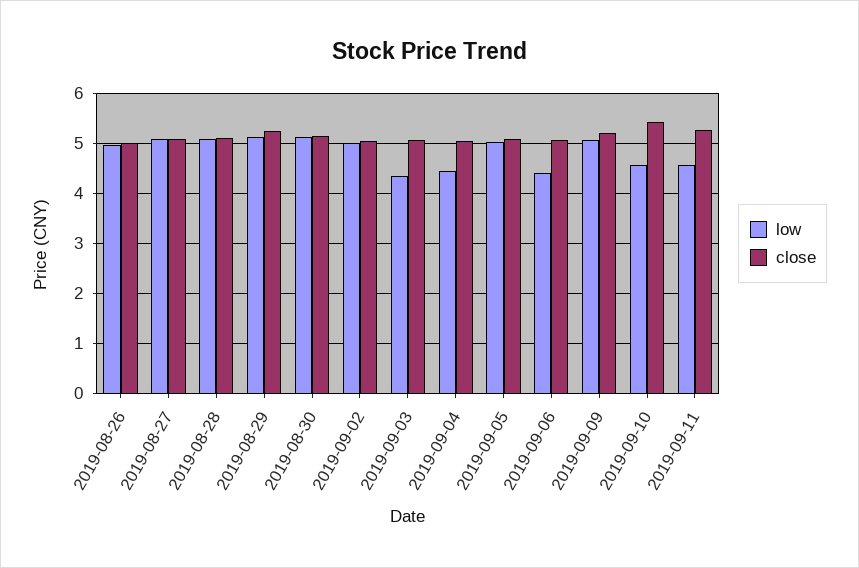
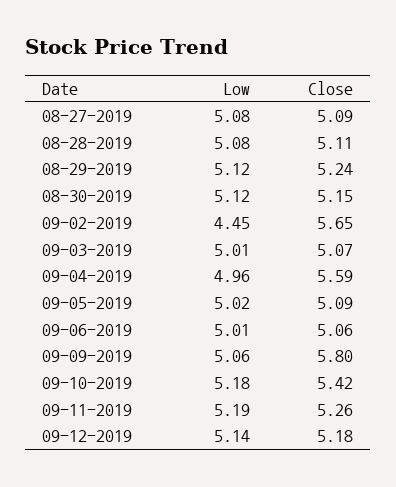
low, 2019-08-26: 5 -> none
close, 2019-08-26: 5 -> none
low, 2019-09-02: 5 -> 4.45
close, 2019-09-02: 5 -> 5.65
low, 2019-09-03: 4.4 -> 5.01
low, 2019-09-04: 4.4 -> 4.96
close, 2019-09-04: 5 -> 5.59
low, 2019-09-06: 4.4 -> 5.01
close, 2019-09-09: 5.2 -> 5.8
low, 2019-09-10: 4.6 -> 5.18
low, 2019-09-11: 4.6 -> 5.19
low, 09-12-2019: none -> 5.14
close, 09-12-2019: none -> 5.18

